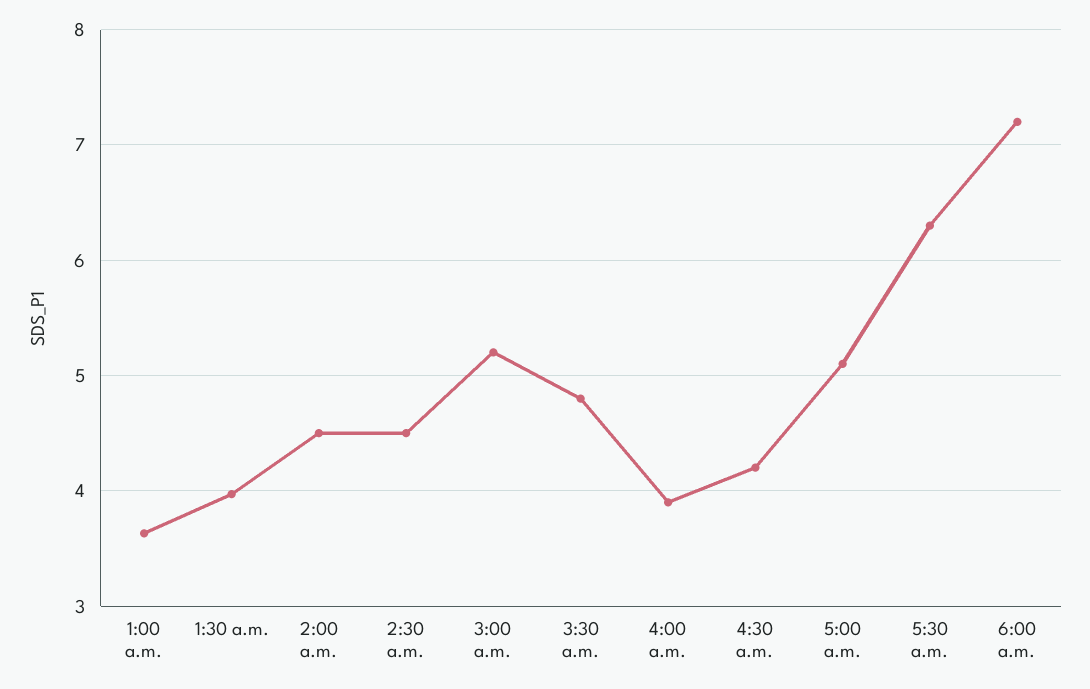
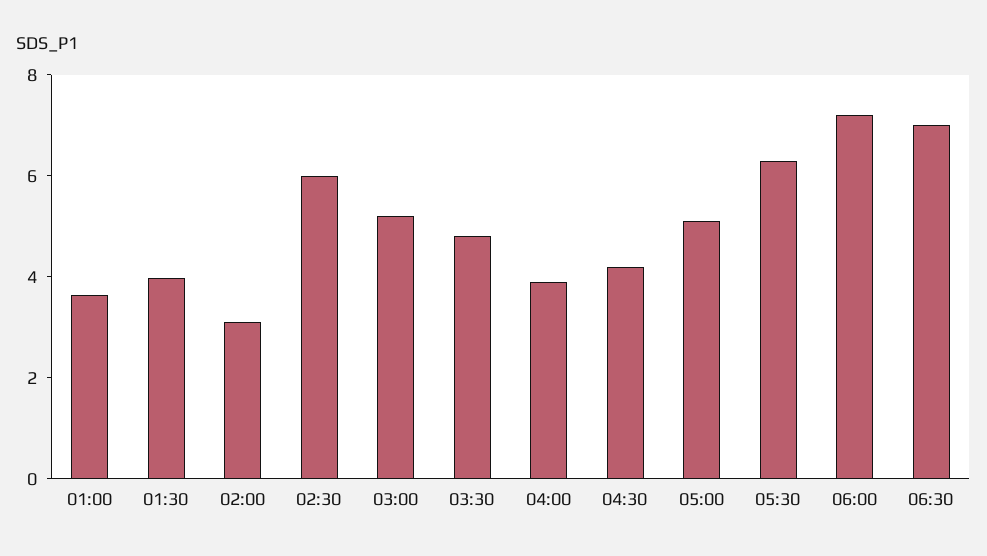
2:00 a.m.: 4.5 -> 3
2:30 a.m.: 4.5 -> 6
06:30: none -> 7

